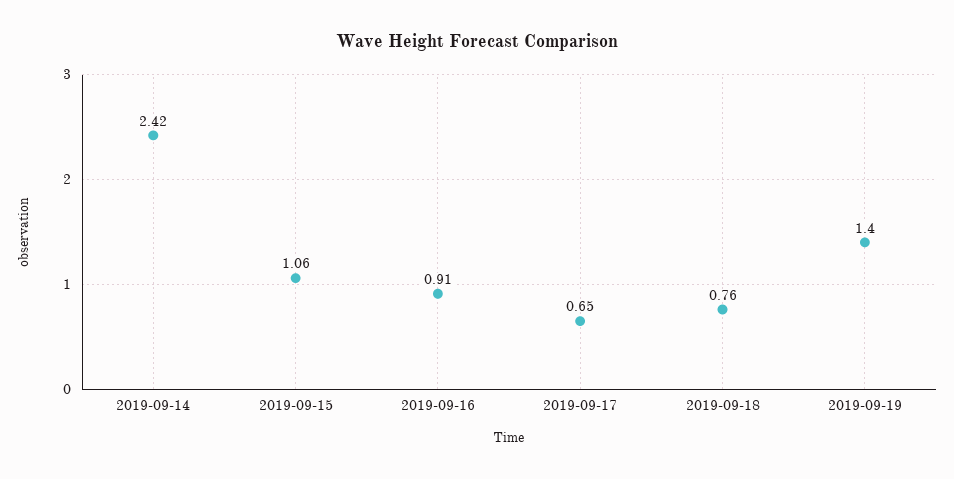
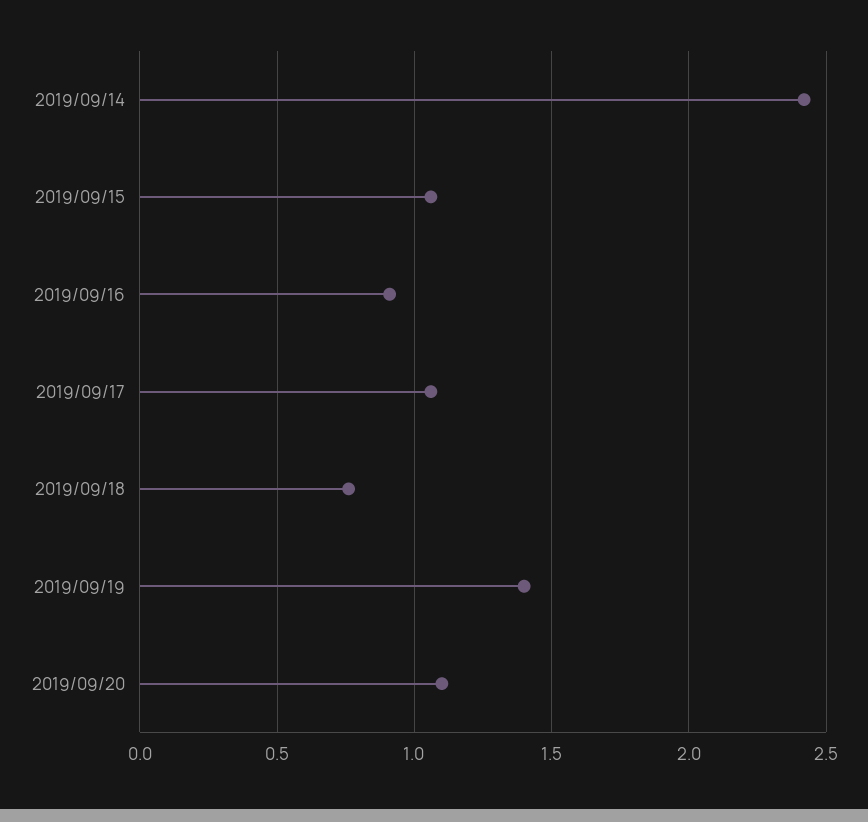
2019-09-17: 0.65 -> 1.05
2019/09/20: none -> 1.1

